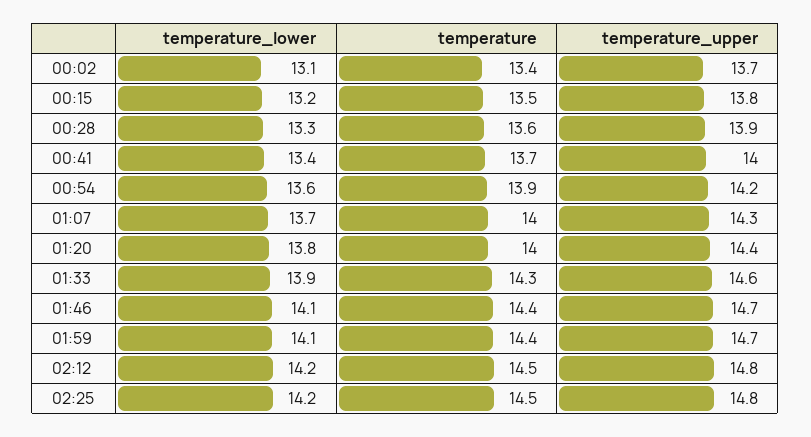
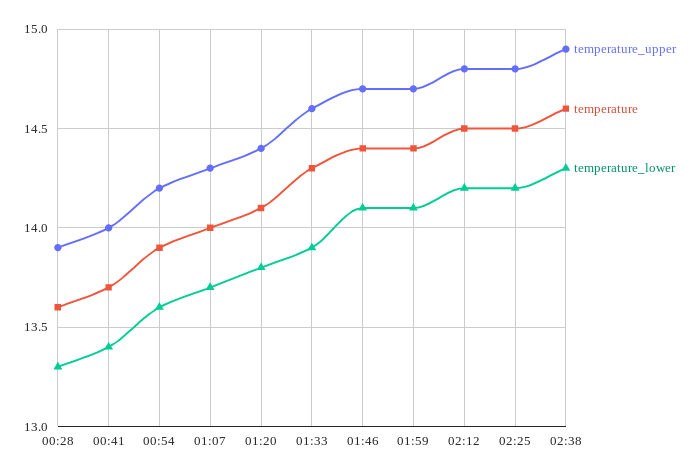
temperature_lower, 00:02: 13.1 -> none
temperature, 00:02: 13.4 -> none
temperature_upper, 00:02: 13.7 -> none
temperature_lower, 00:15: 13.2 -> none
temperature, 00:15: 13.5 -> none
temperature_upper, 00:15: 13.8 -> none
temperature, 01:20: 14 -> 14.1
temperature_upper, 02:38: none -> 14.9
temperature, 02:38: none -> 14.6
temperature_lower, 02:38: none -> 14.3

